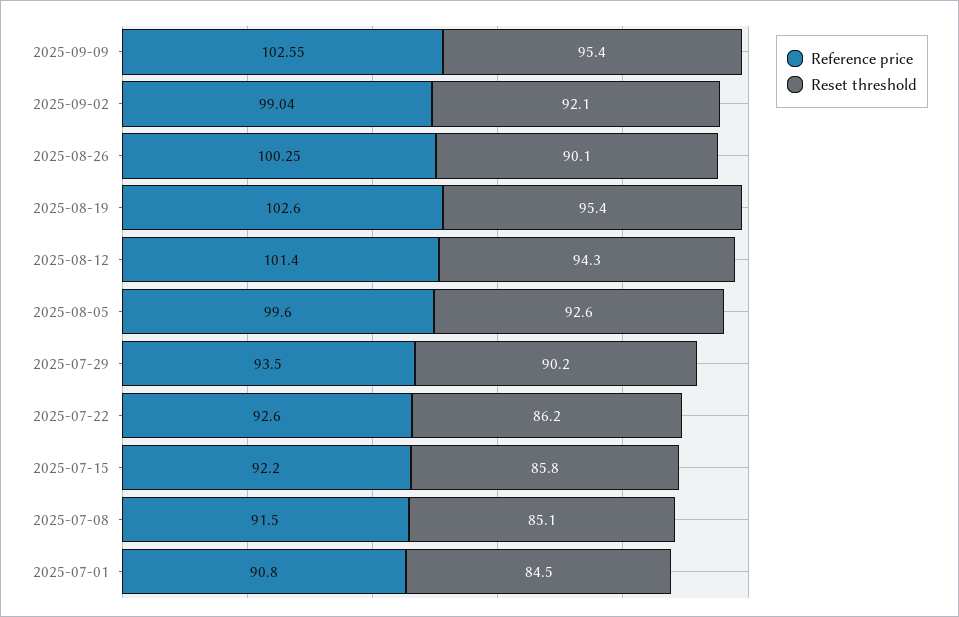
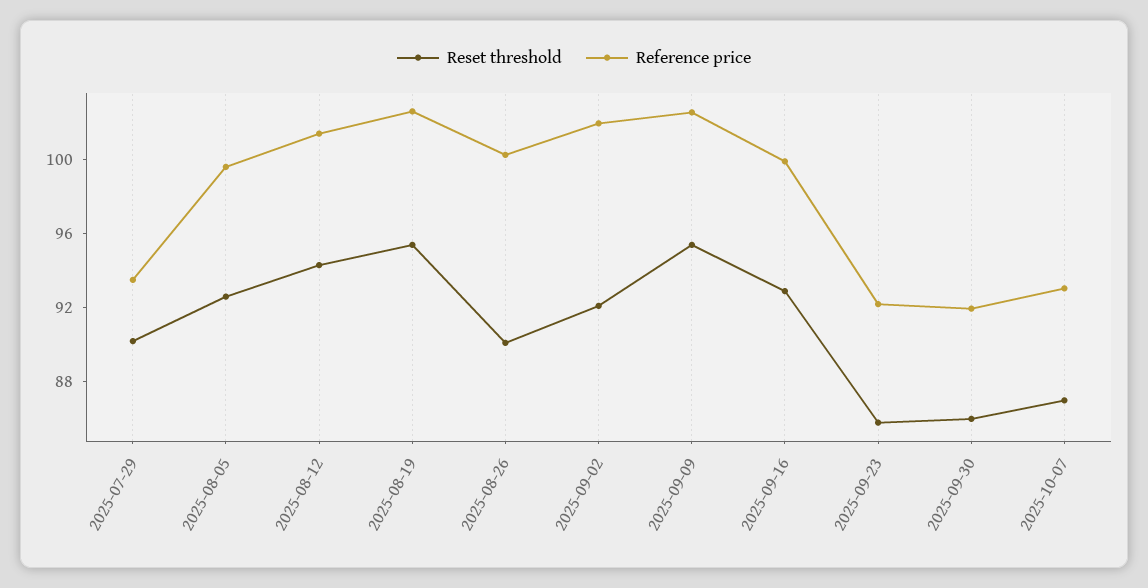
Reference price, 2025-09-02: 99.04 -> 102
Reference price, 2025-07-22: 92.6 -> none
Reset threshold, 2025-07-22: 86.2 -> none
Reference price, 2025-07-15: 92.2 -> none
Reset threshold, 2025-07-15: 85.8 -> none
Reference price, 2025-07-08: 91.5 -> none
Reset threshold, 2025-07-08: 85.1 -> none
Reference price, 2025-07-01: 90.8 -> none
Reset threshold, 2025-07-01: 84.5 -> none
Reset threshold, 2025-09-16: none -> 93
Reference price, 2025-09-16: none -> 100
Reset threshold, 2025-09-23: none -> 86
Reference price, 2025-09-23: none -> 92
Reset threshold, 2025-09-30: none -> 86
Reference price, 2025-09-30: none -> 92
Reset threshold, 2025-10-07: none -> 87
Reference price, 2025-10-07: none -> 93

